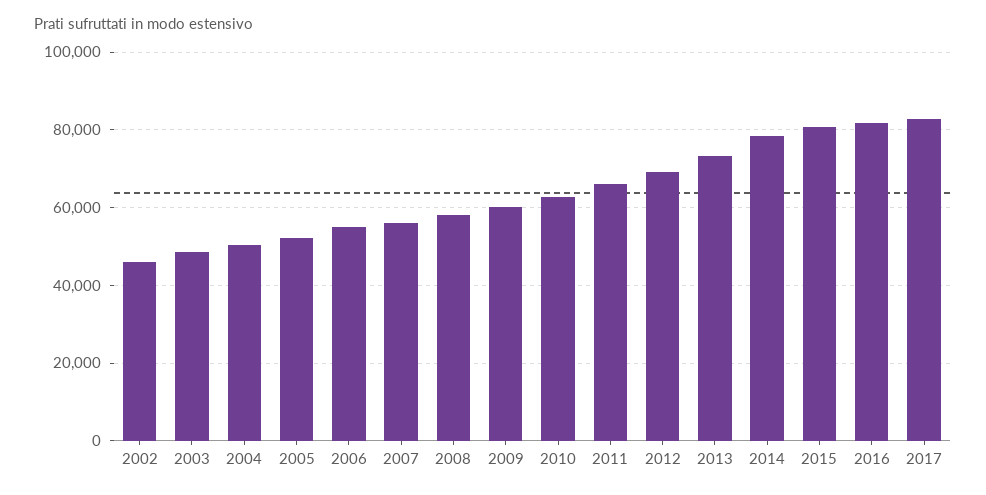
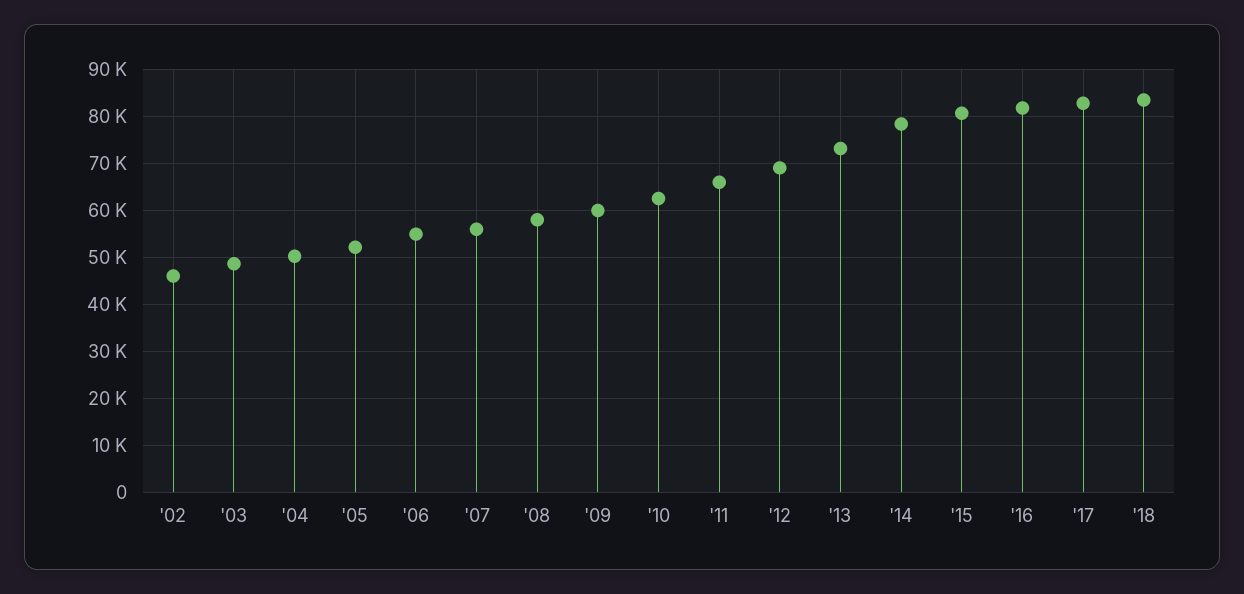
'18: none -> 84000

